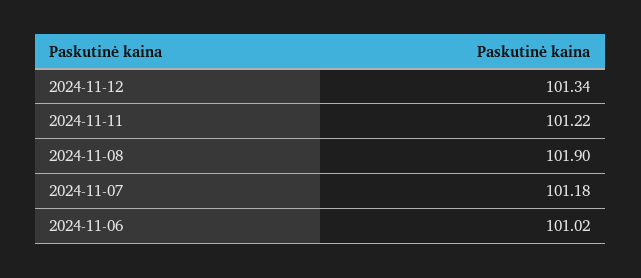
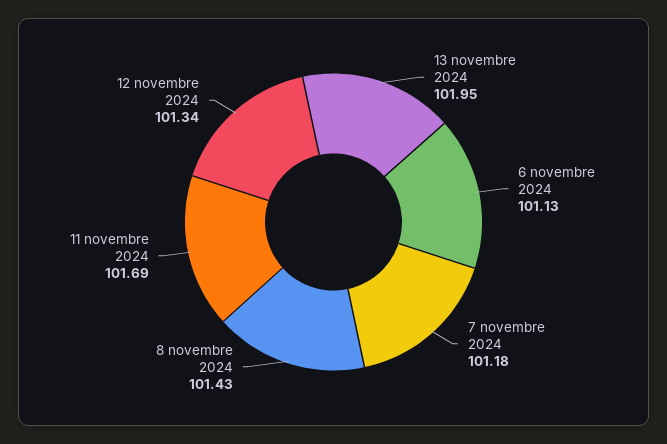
2024-11-11: 101.22 -> 101.69
2024-11-08: 101.9 -> 101.43
2024-11-06: 101.02 -> 101.13
13 novembre 2024: none -> 101.95

